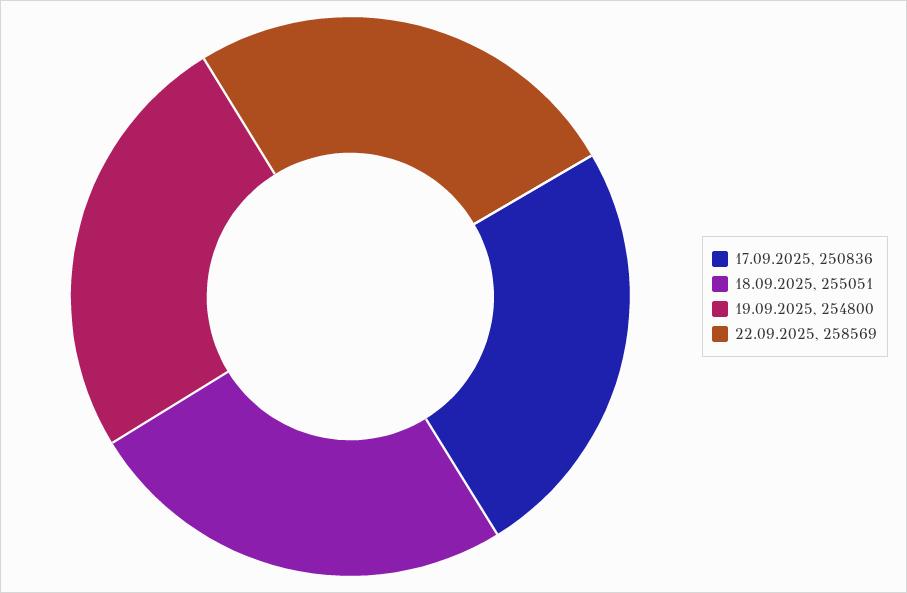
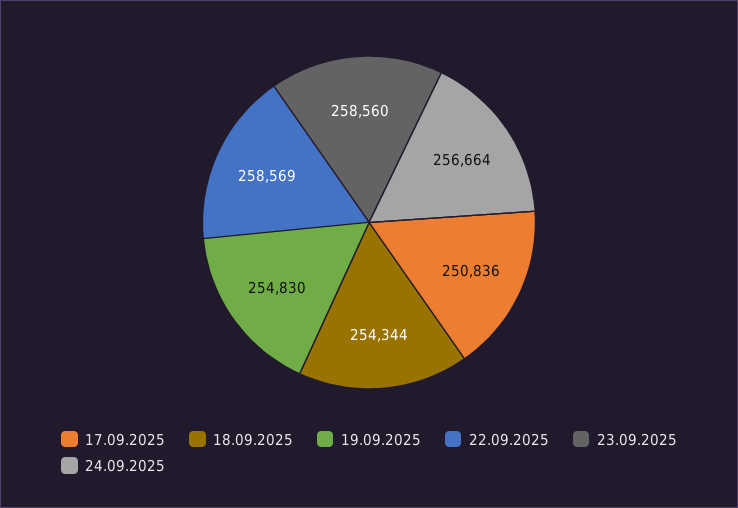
18.09.2025: 255051 -> 254344
19.09.2025: 254800 -> 254830
23.09.2025: none -> 258560
24.09.2025: none -> 256664

